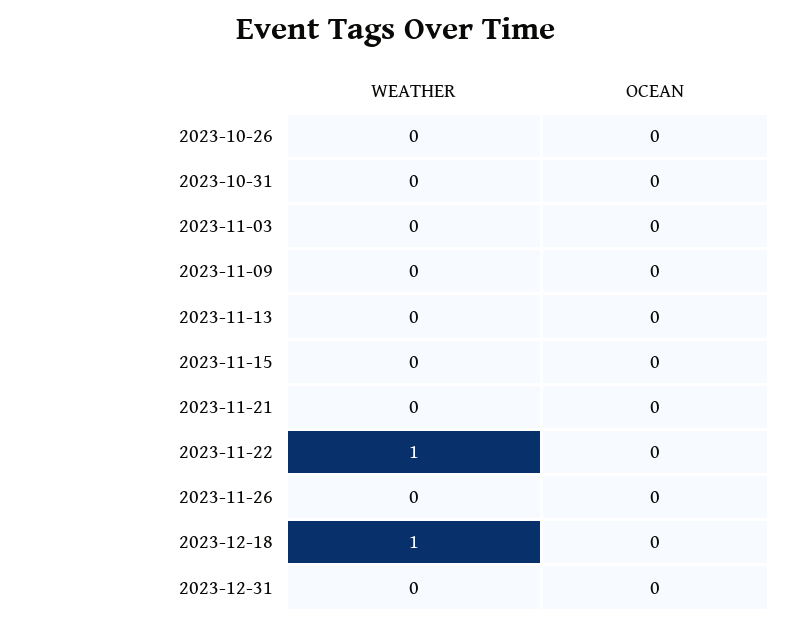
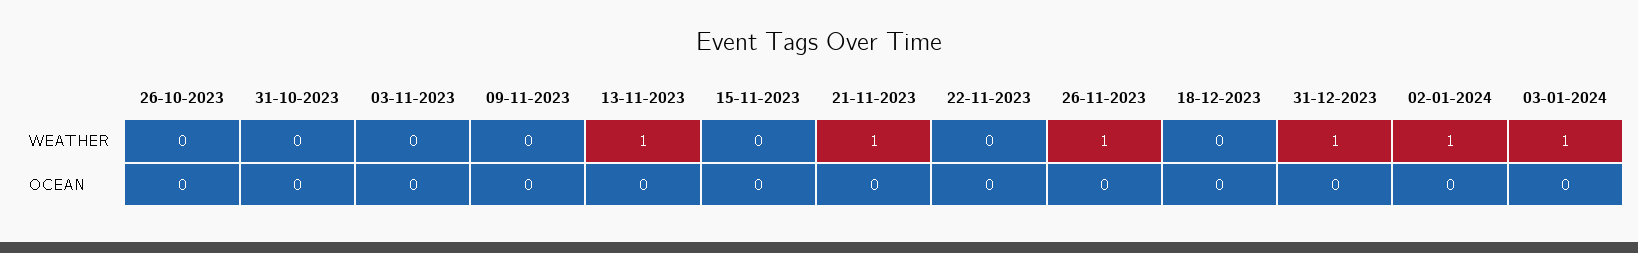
WEATHER, 2023-11-13: 0 -> 1
WEATHER, 2023-11-21: 0 -> 1
WEATHER, 2023-11-22: 1 -> 0
WEATHER, 2023-11-26: 0 -> 1
WEATHER, 2023-12-18: 1 -> 0
WEATHER, 2023-12-31: 0 -> 1
WEATHER, 02-01-2024: none -> 1
WEATHER, 03-01-2024: none -> 1
OCEAN, 02-01-2024: none -> 0
OCEAN, 03-01-2024: none -> 0

